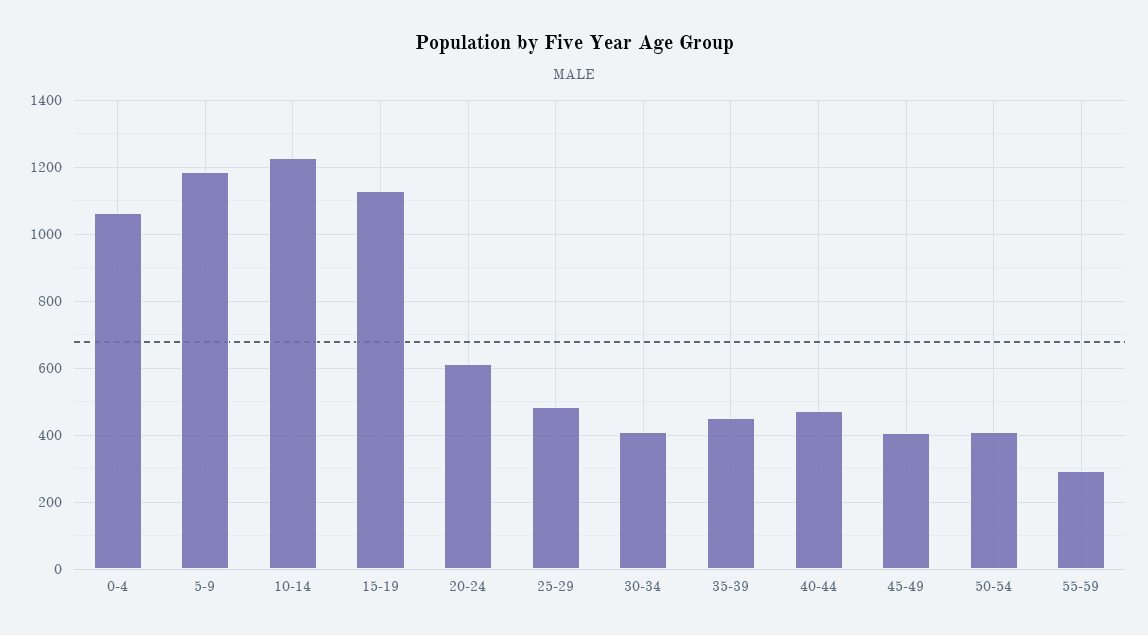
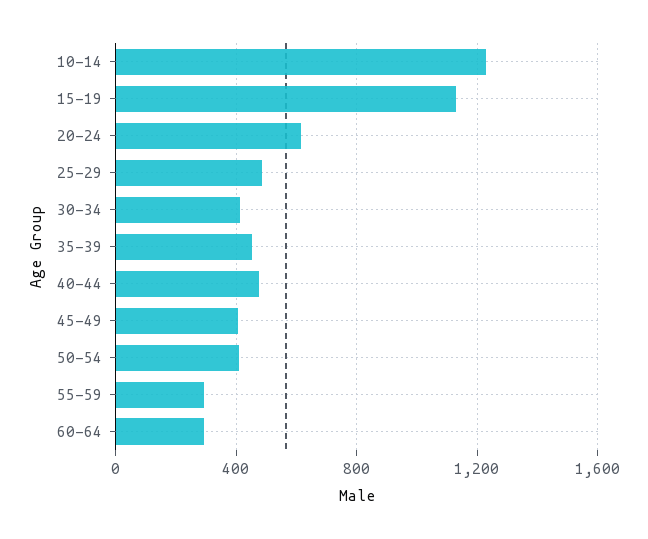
0-4: 1060 -> none
5-9: 1180 -> none
60-64: none -> 300

